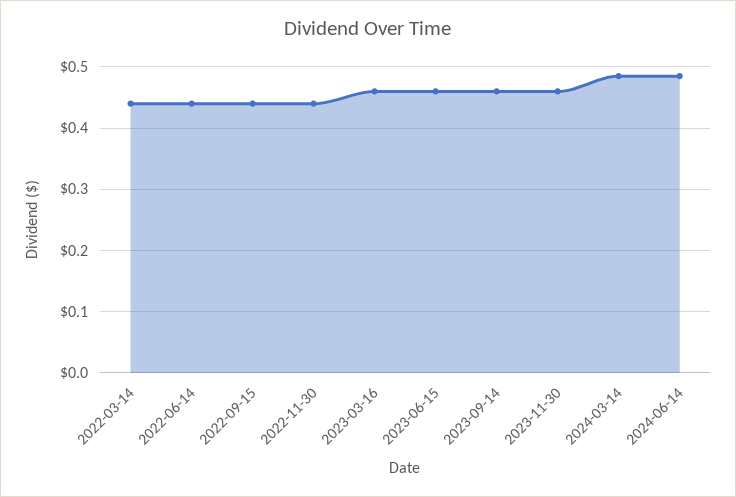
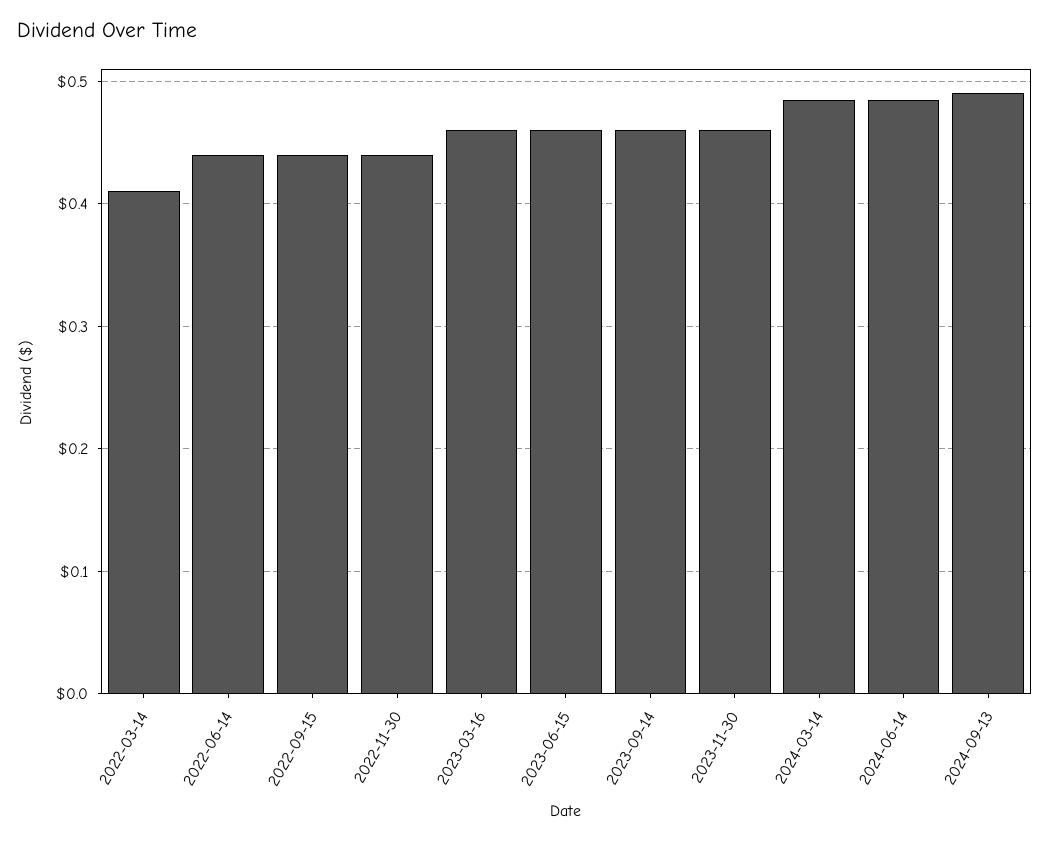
2022-03-14: 0.44 -> 0.41
2024-09-13: none -> 0.49

